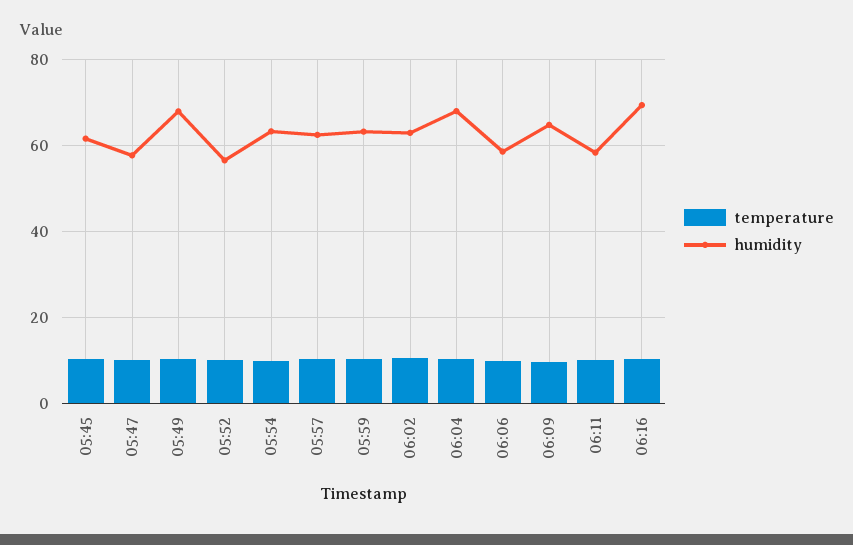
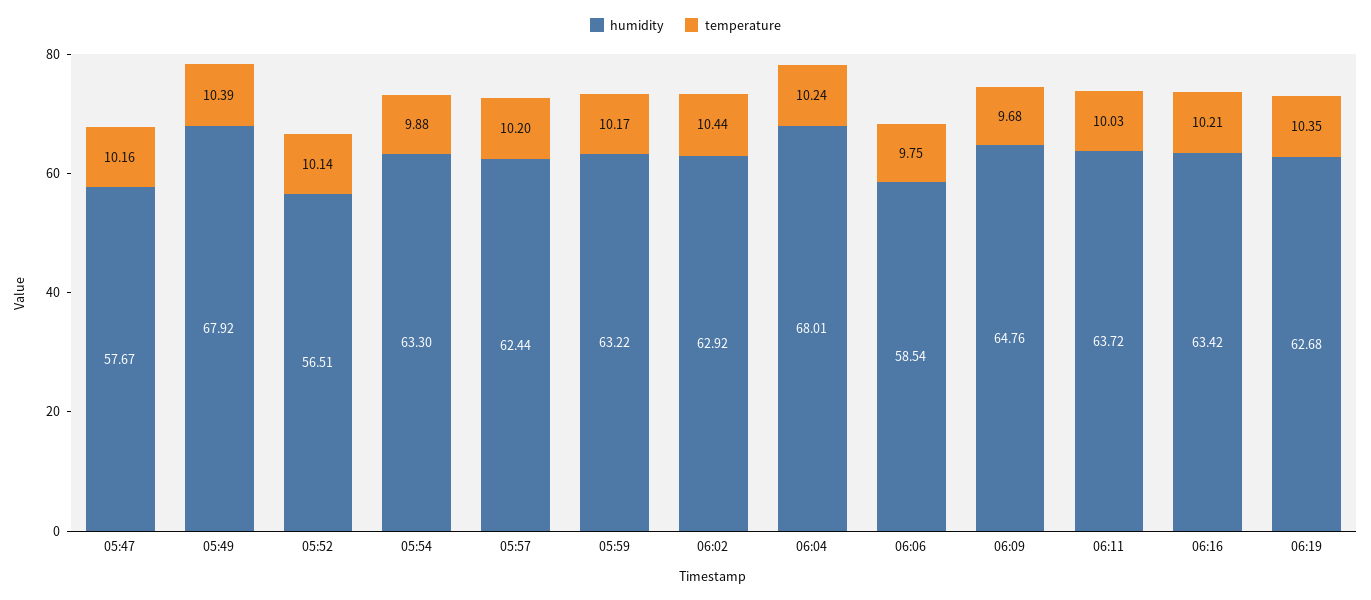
temperature, 05:45: 10 -> none
humidity, 05:45: 62 -> none
humidity, 06:11: 58 -> 63.72
humidity, 06:16: 70 -> 63.42
humidity, 06:19: none -> 62.68
temperature, 06:19: none -> 10.35

